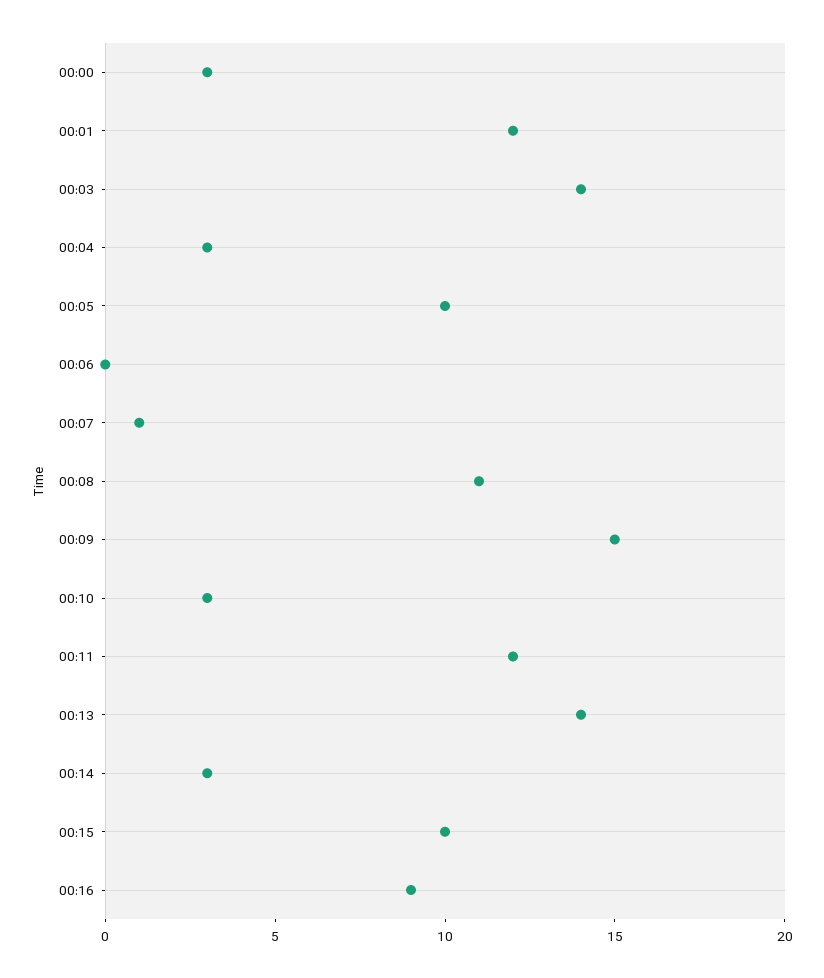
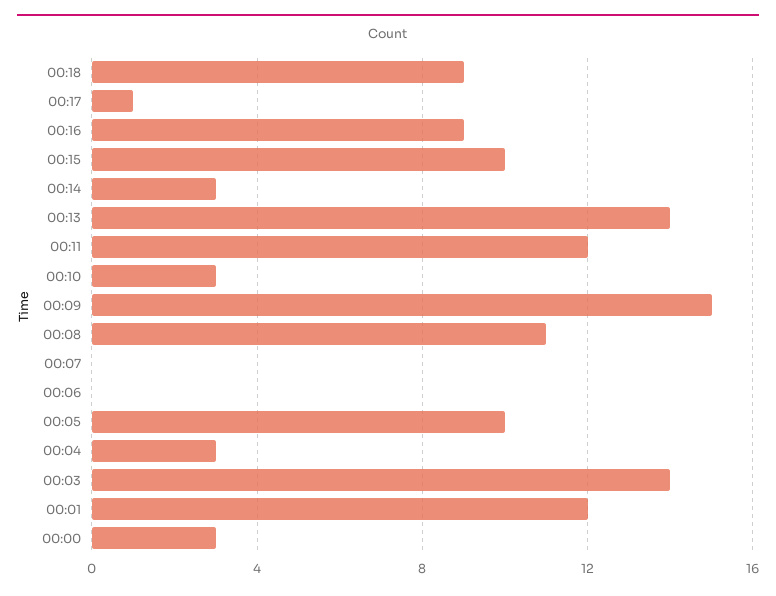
00:07: 1 -> 0
00:18: none -> 9
00:17: none -> 1

